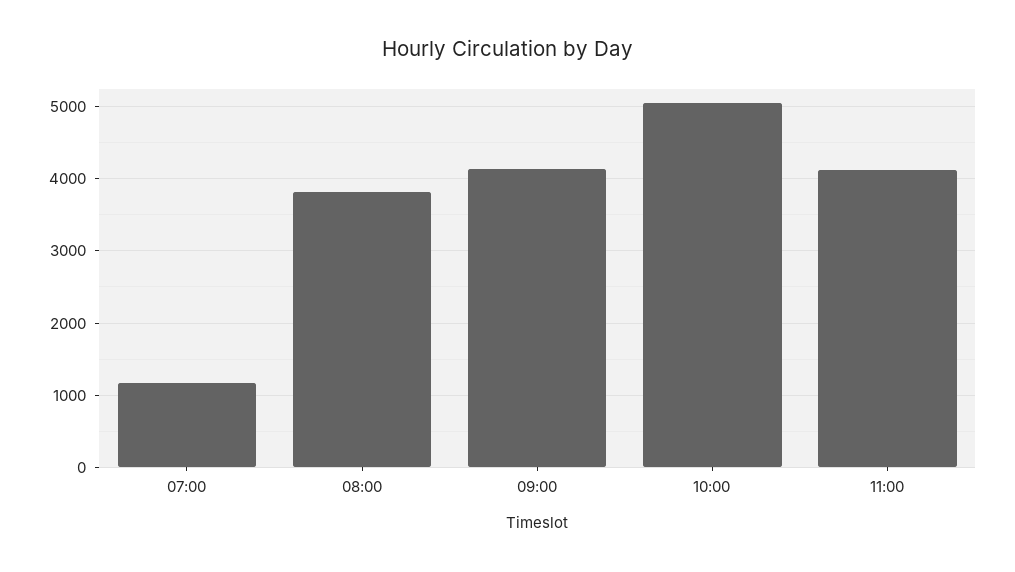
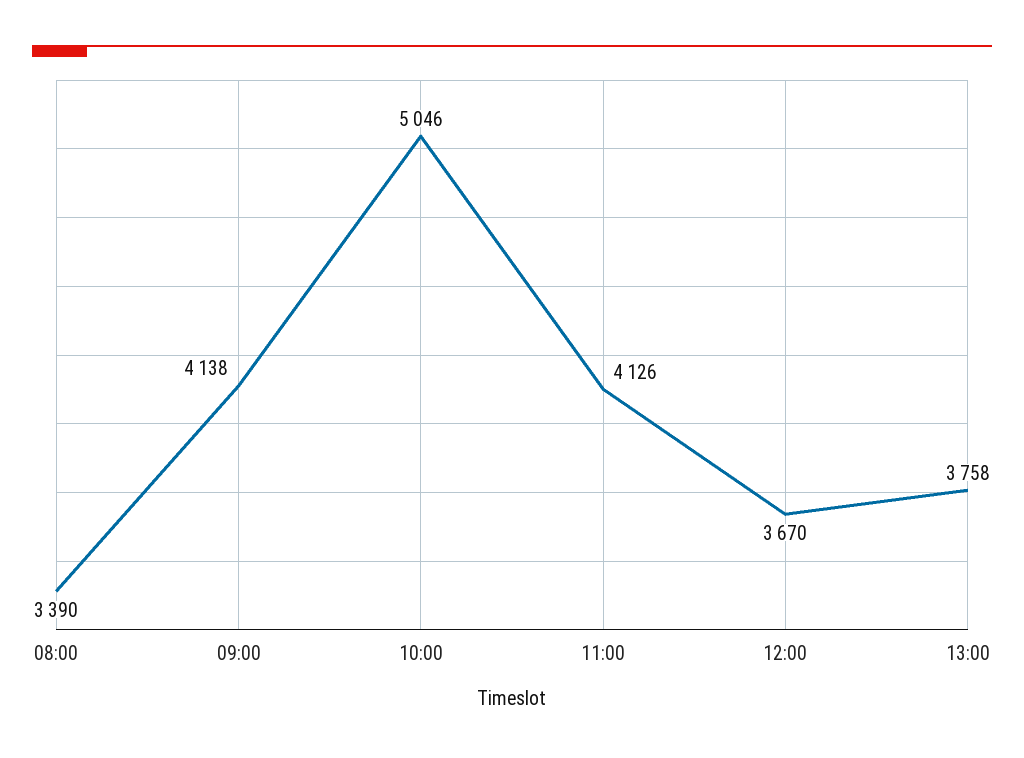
07:00: 1200 -> none
08:00: 3800 -> 3390
12:00: none -> 3670
13:00: none -> 3758

